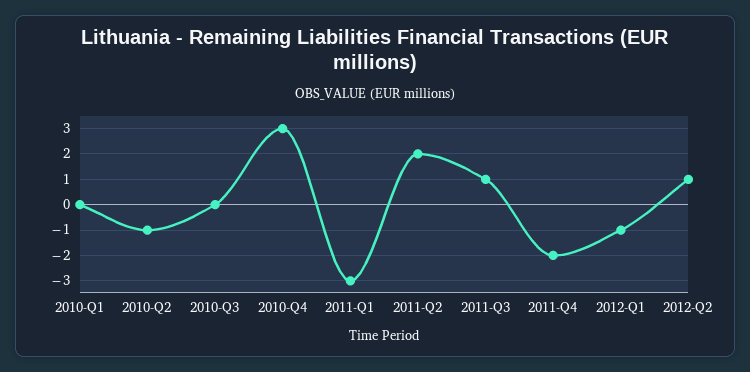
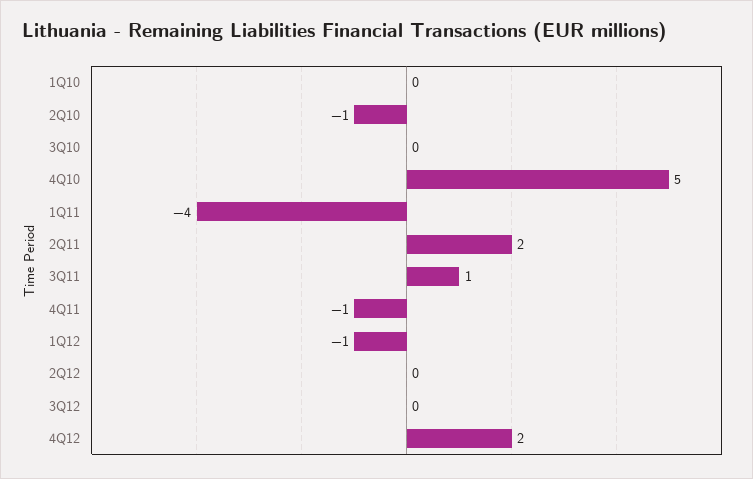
2010-Q4: 3 -> 5
2011-Q1: -3 -> -4
2011-Q4: -2 -> -1
2012-Q2: 1 -> 0
3Q12: none -> 0
4Q12: none -> 2

